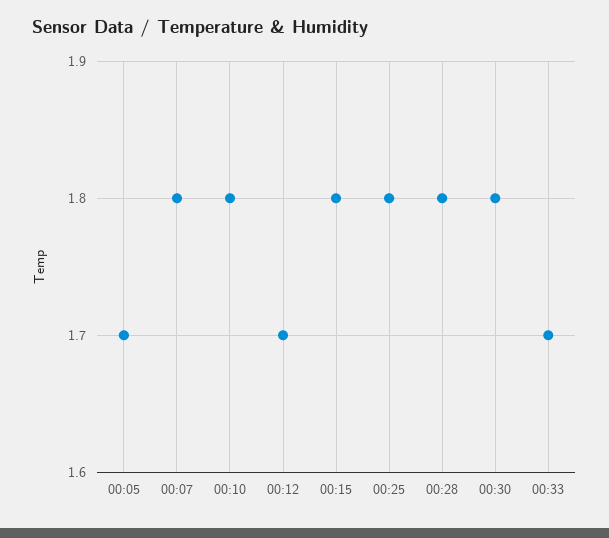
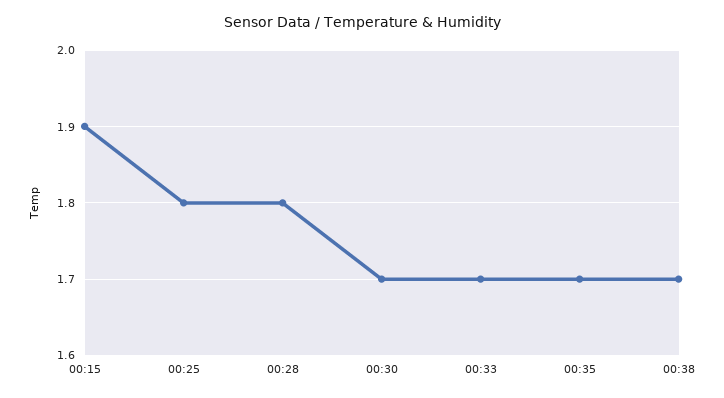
00:05: 1.7 -> none
00:07: 1.8 -> none
00:10: 1.8 -> none
00:12: 1.7 -> none
00:15: 1.8 -> 1.9
00:30: 1.8 -> 1.7
00:35: none -> 1.7
00:38: none -> 1.7

